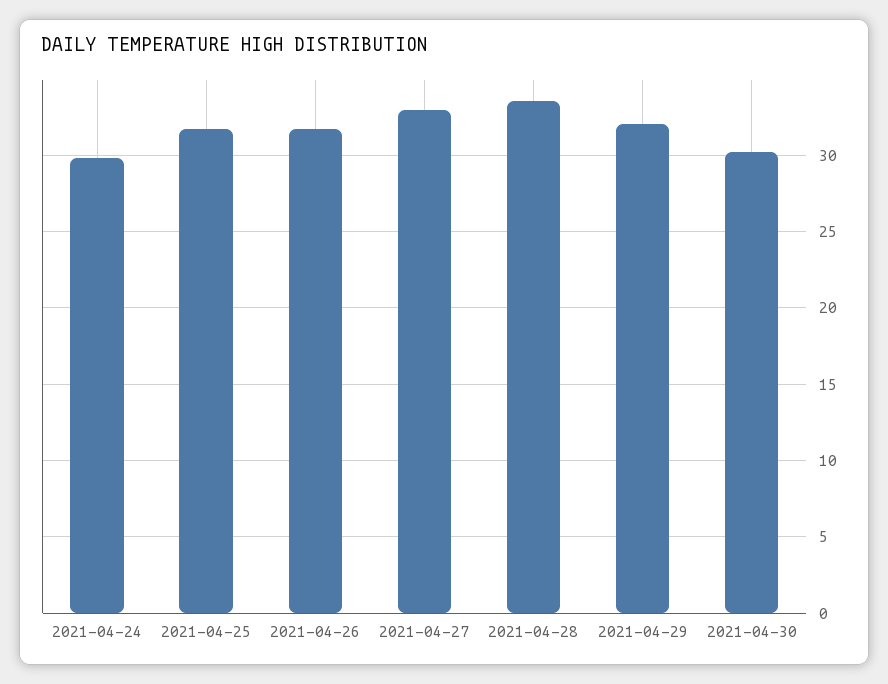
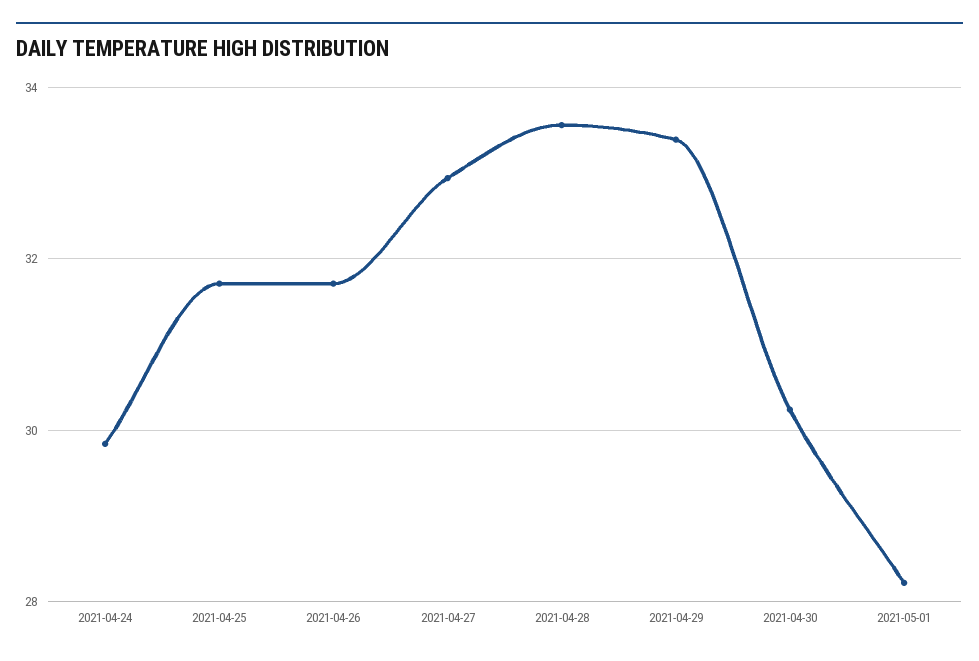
2021-04-29: 32 -> 33.4
2021-05-01: none -> 28.2

